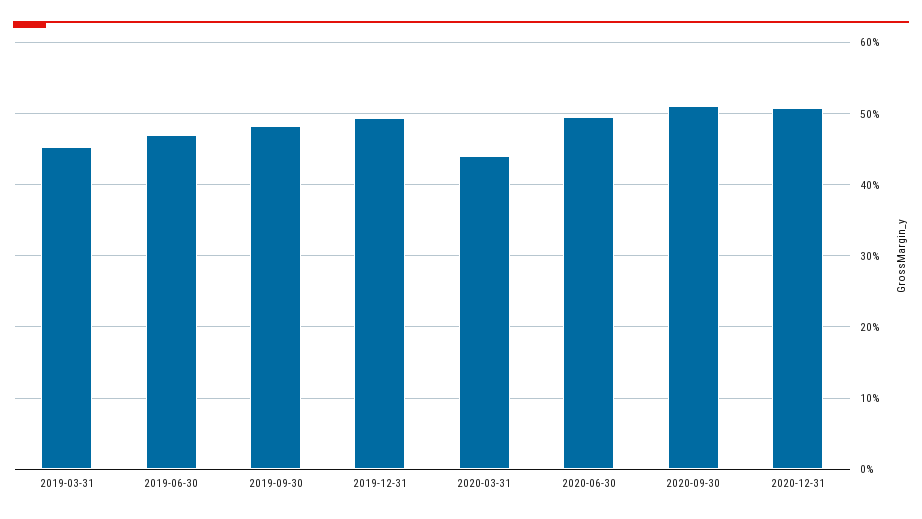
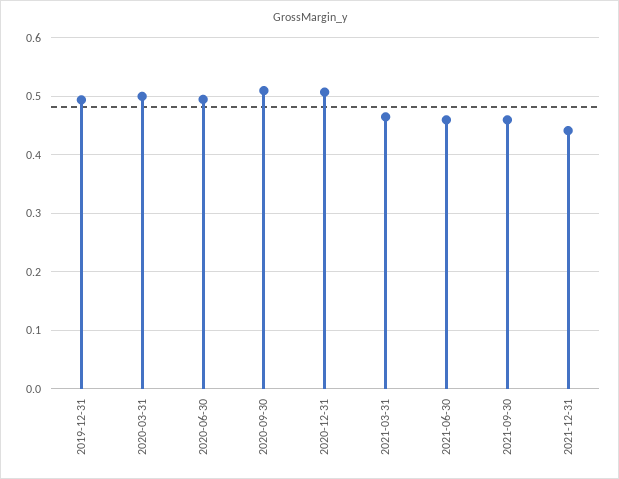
2019-03-31: 0.45 -> none
2019-06-30: 0.47 -> none
2019-09-30: 0.48 -> none
2020-03-31: 0.44 -> 0.5
2021-03-31: none -> 0.46
2021-06-30: none -> 0.46
2021-09-30: none -> 0.46
2021-12-31: none -> 0.44

